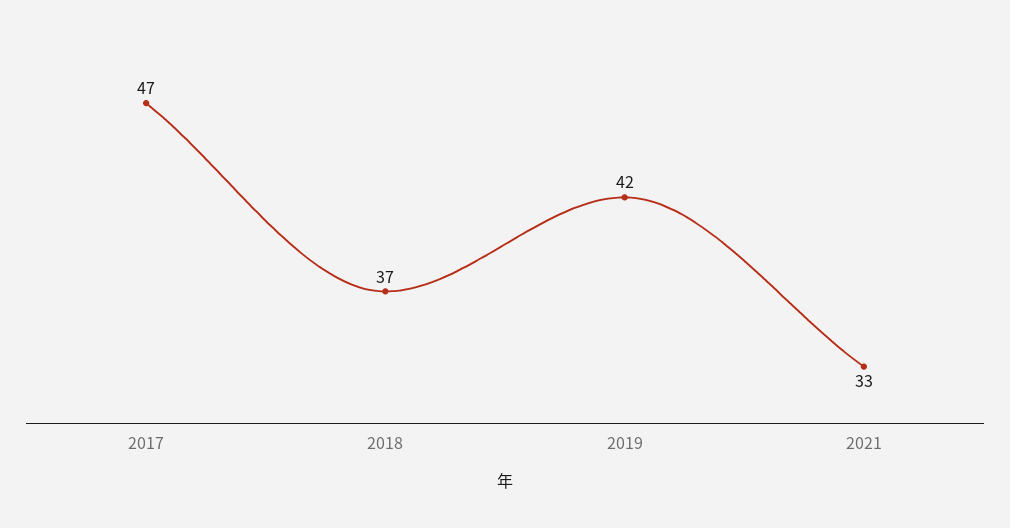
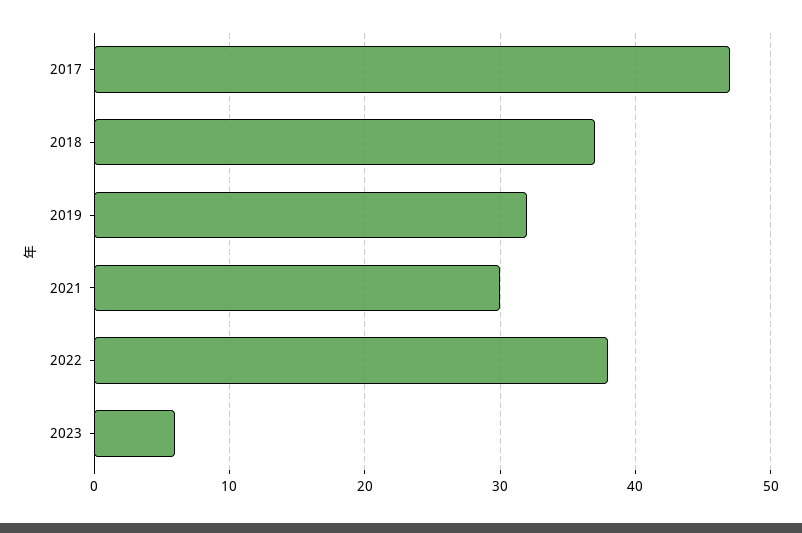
2019: 42 -> 32
2021: 33 -> 30
2022: none -> 38
2023: none -> 6

